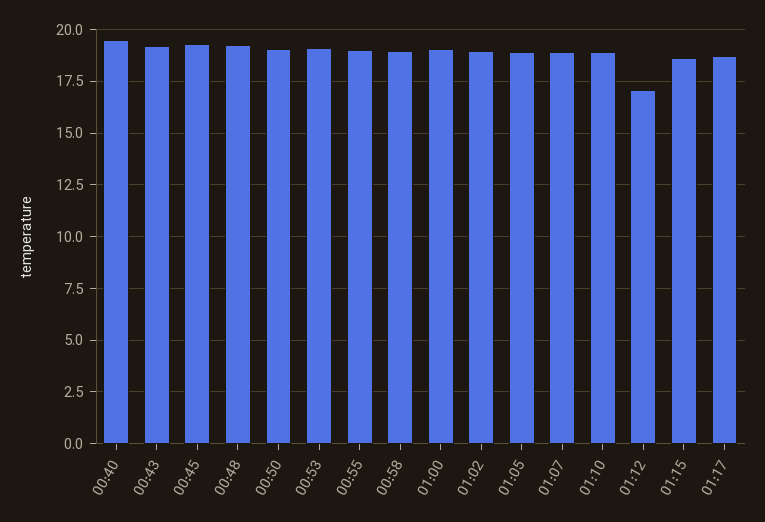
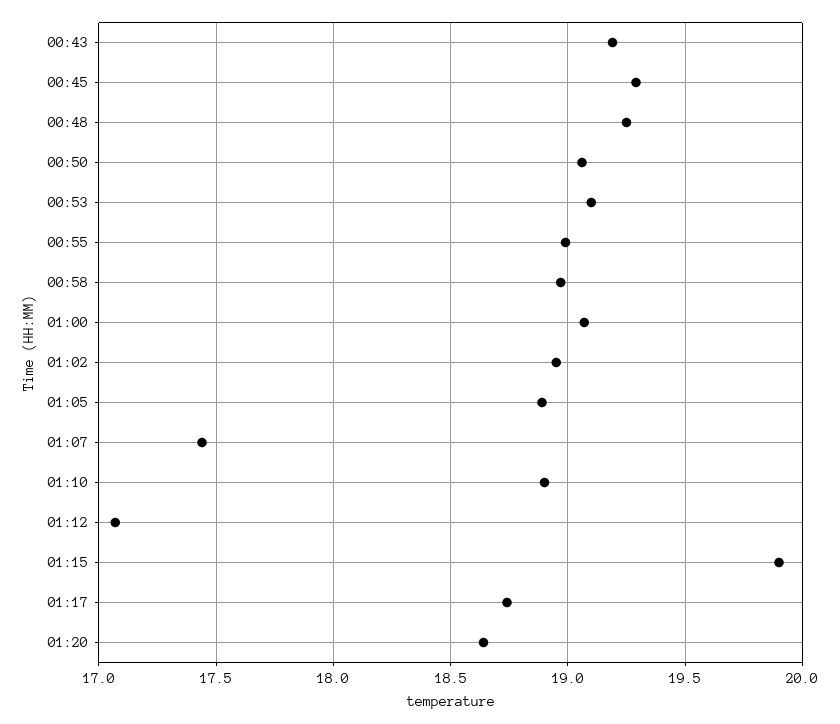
00:40: 19.5 -> none
01:07: 19 -> 17.45
01:15: 18.5 -> 19.9
01:20: none -> 18.65

